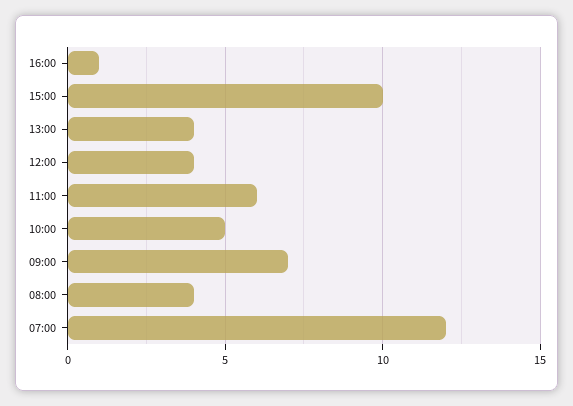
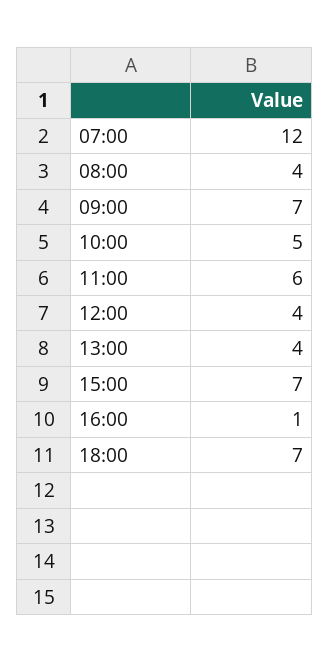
15:00: 10 -> 7
18:00: none -> 7

